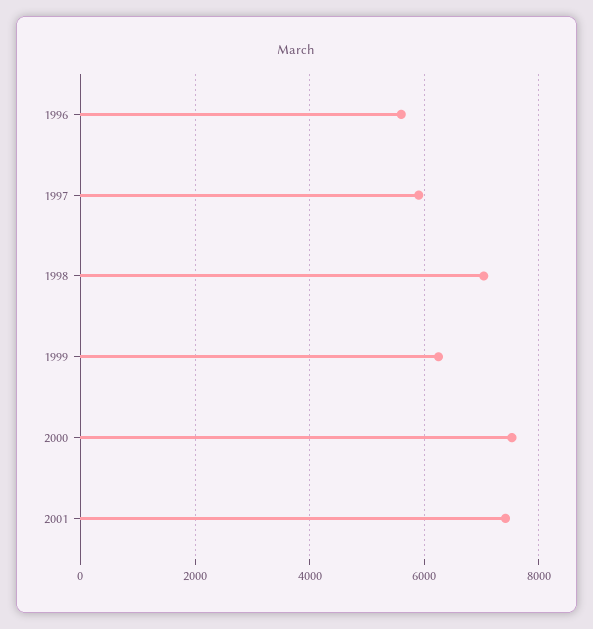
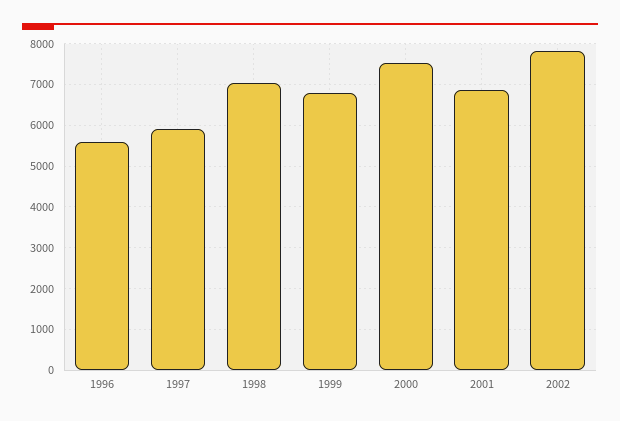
1999: 6200 -> 6800
2001: 7400 -> 6800
2002: none -> 7800

